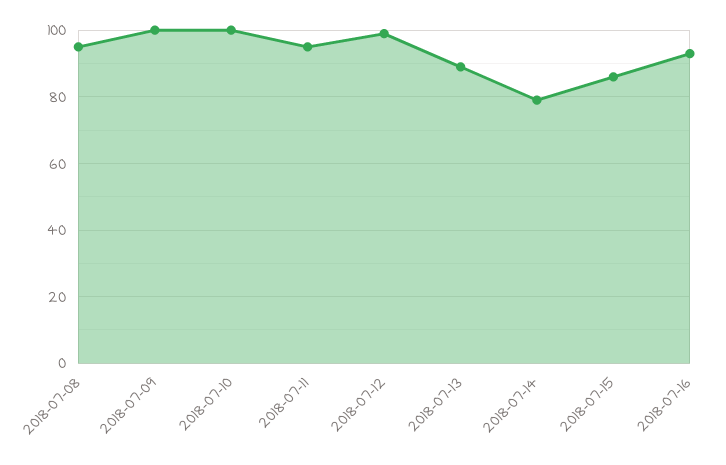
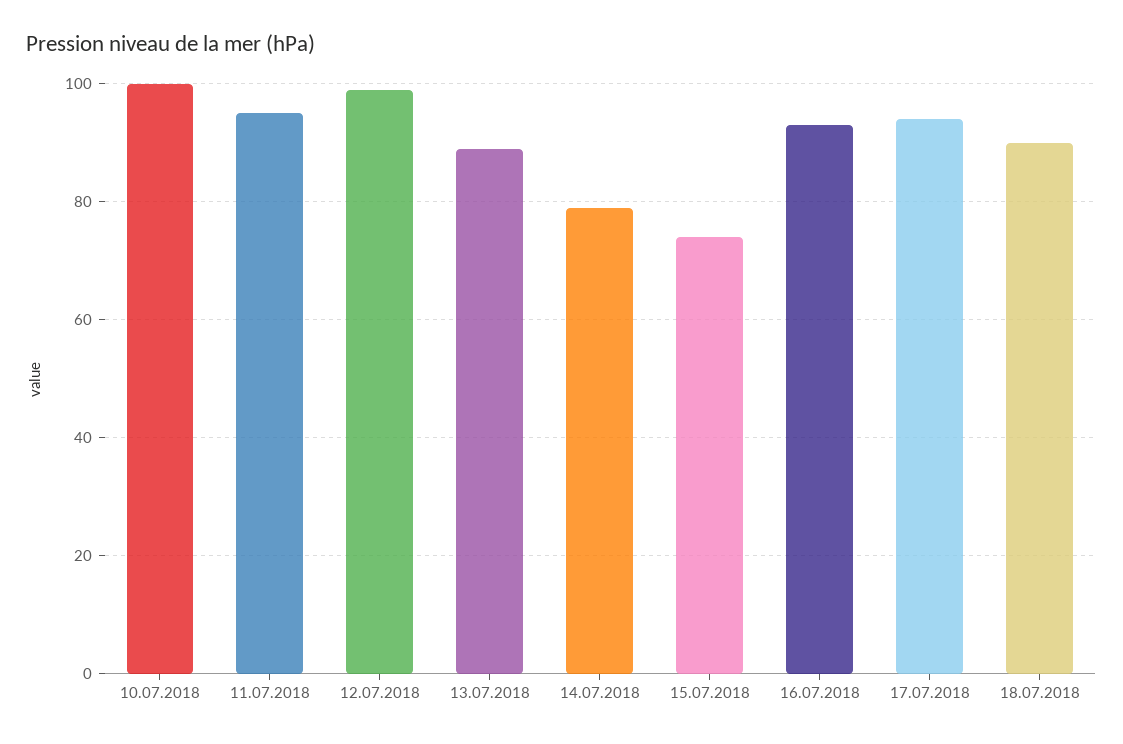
2018-07-08: 95 -> none
2018-07-09: 100 -> none
2018-07-15: 85 -> 74
17.07.2018: none -> 94
18.07.2018: none -> 90

